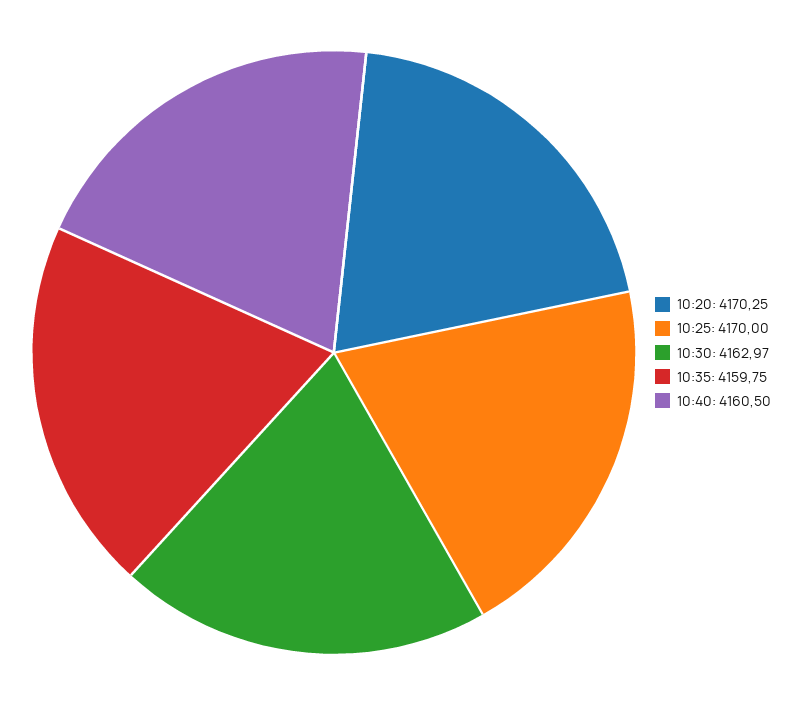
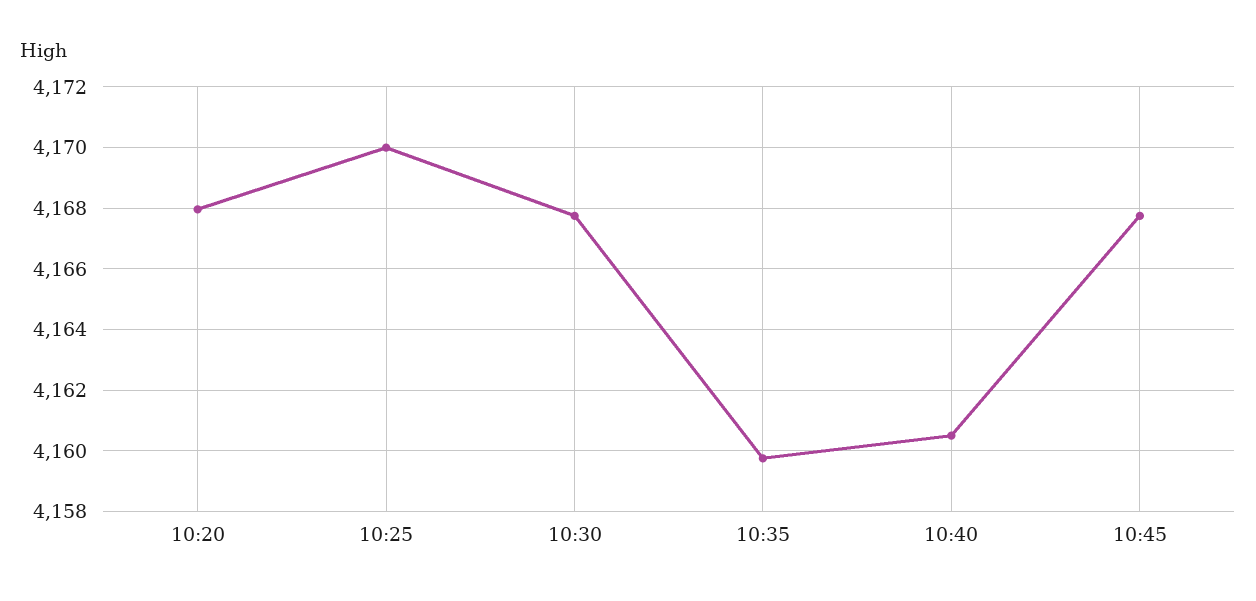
10:20: 4170.25 -> 4168
10:30: 4162.97 -> 4167.8
10:45: none -> 4167.8

